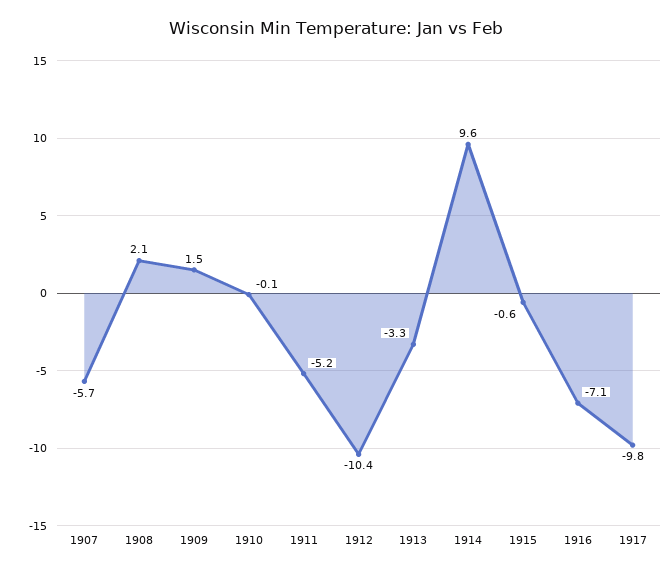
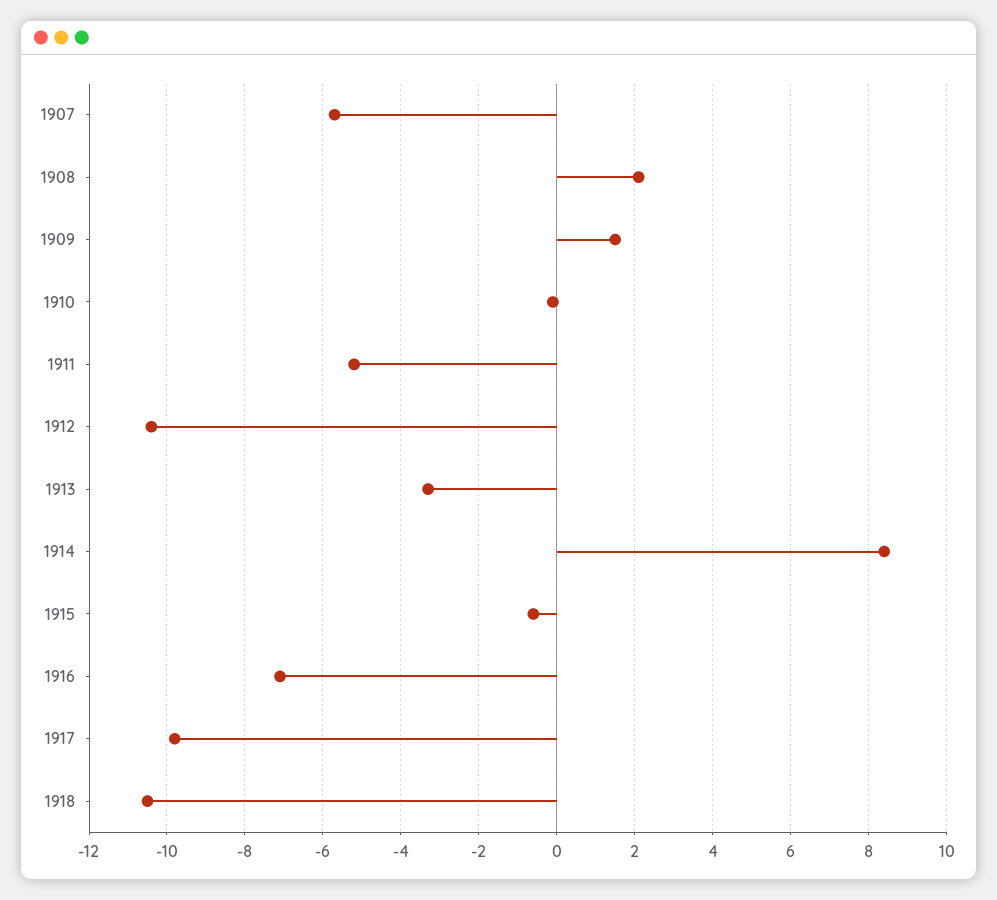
1914: 9.6 -> 8.5
1918: none -> -10.5

